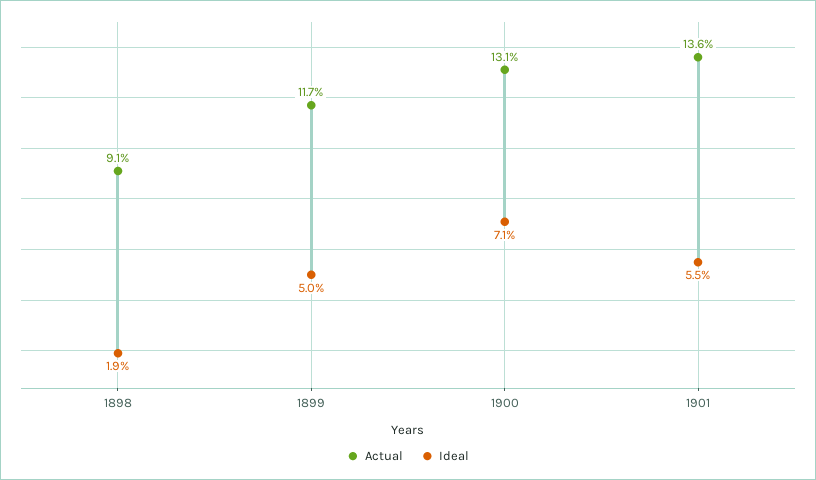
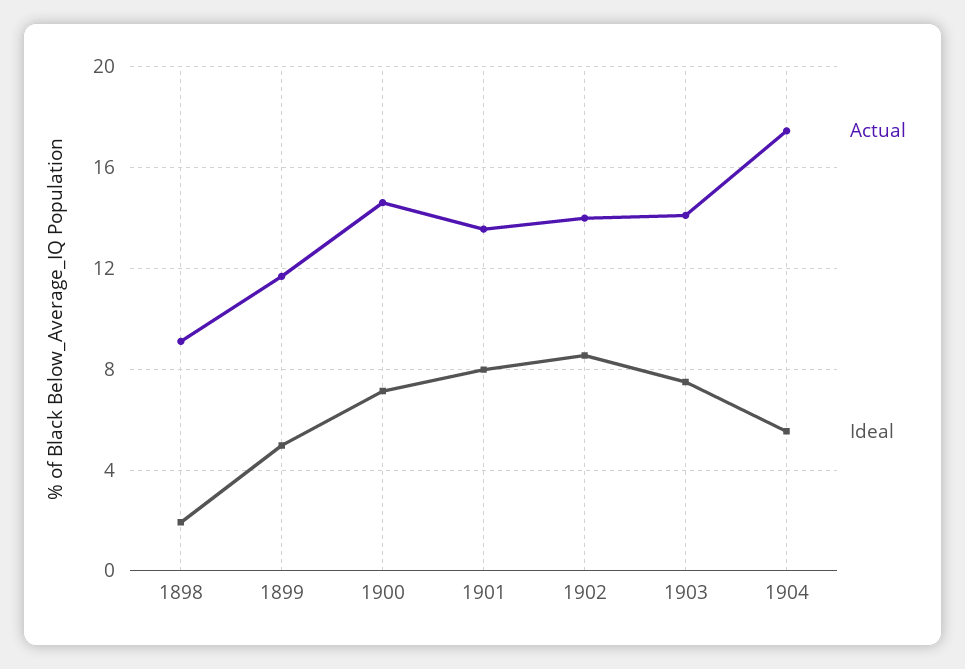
Actual, 1900: 13.1 -> 14.5
Ideal, 1901: 5.5 -> 8
Actual, 1902: none -> 14
Ideal, 1902: none -> 8.5
Actual, 1903: none -> 14
Ideal, 1903: none -> 7.5
Actual, 1904: none -> 17.5
Ideal, 1904: none -> 5.5

